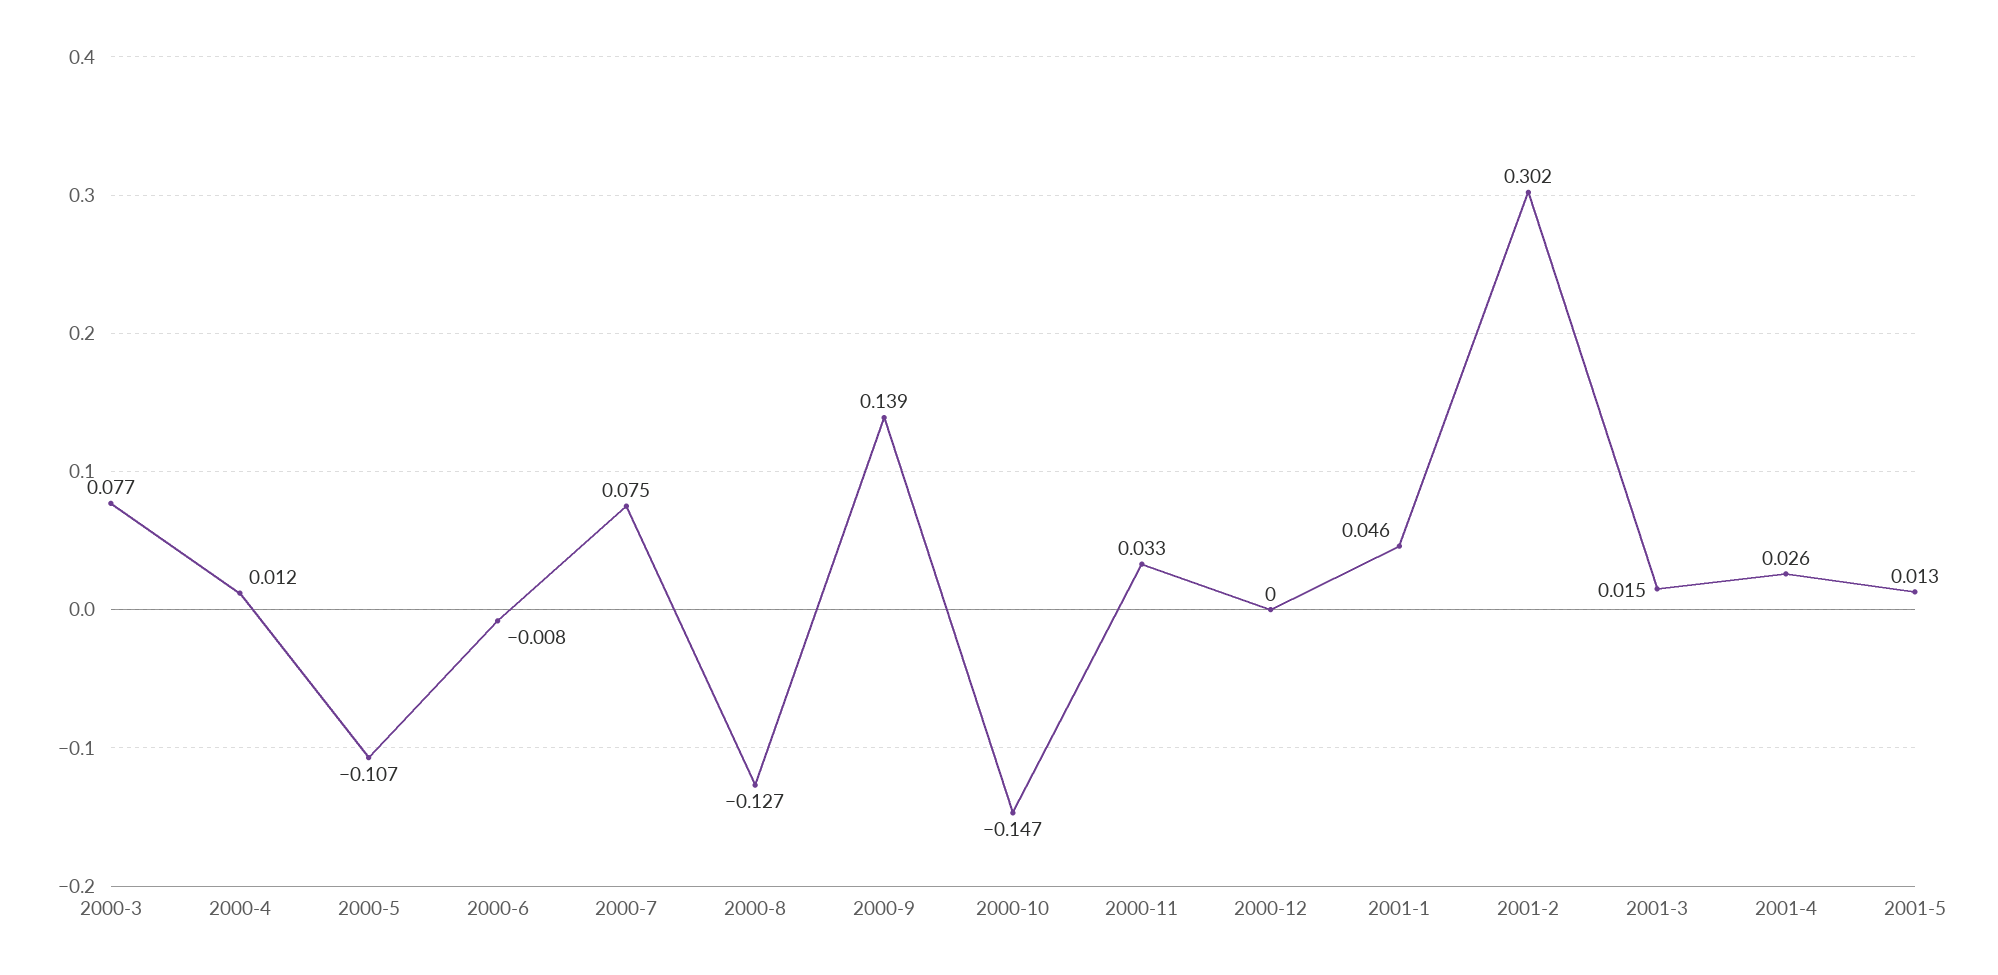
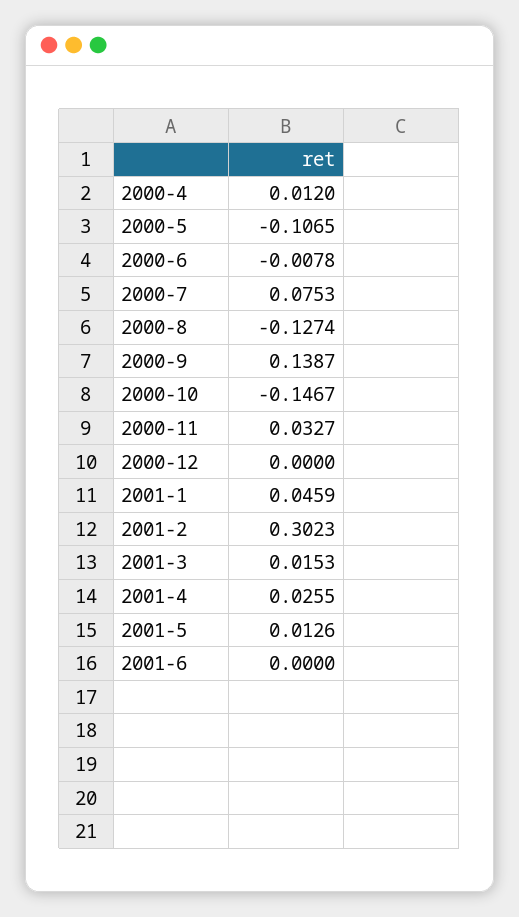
2000-3: 0.077 -> none
2001-6: none -> 0

